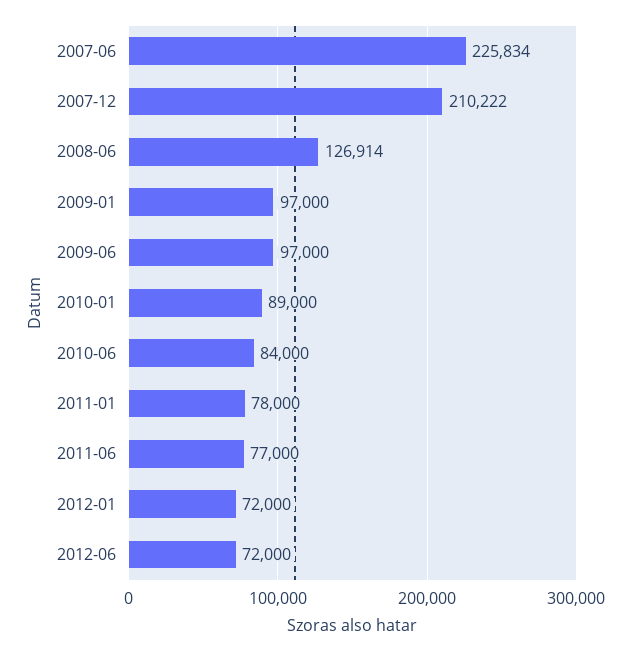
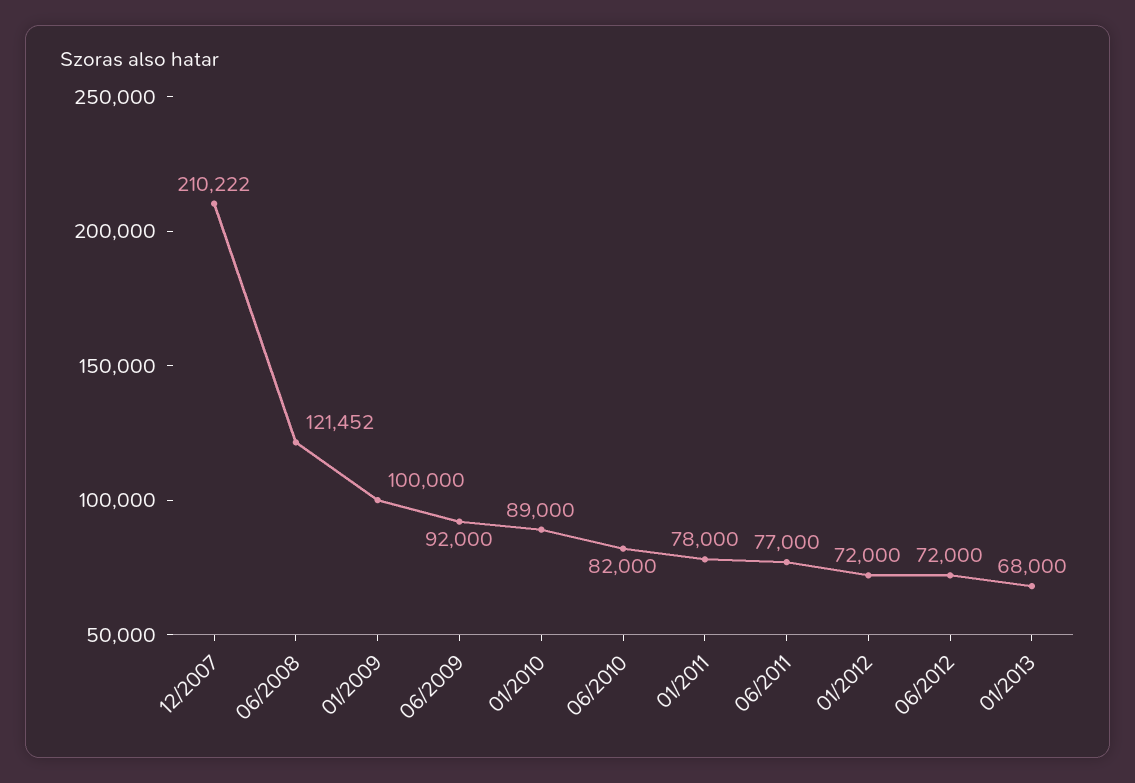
2007-06: 225834 -> none
2008-06: 126914 -> 121452
2009-01: 97000 -> 100000
2009-06: 97000 -> 92000
2010-06: 84000 -> 82000
01/2013: none -> 68000

